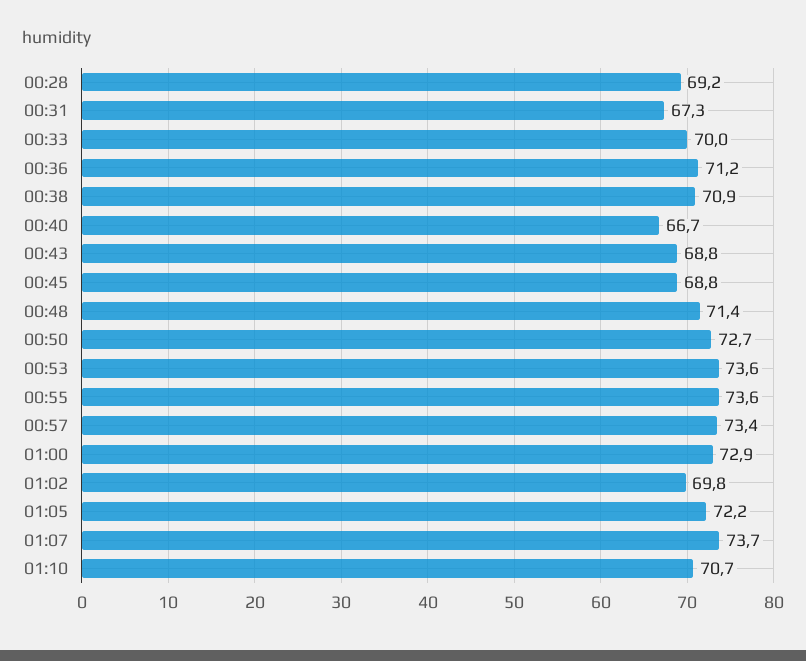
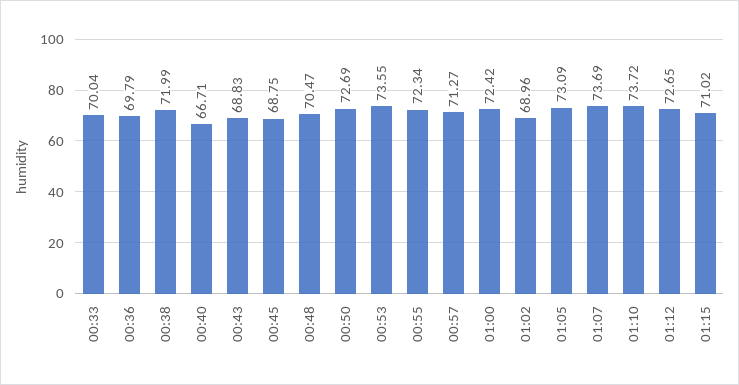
00:28: 69.2 -> none
00:31: 67.3 -> none
00:36: 71.2 -> 69.79
00:38: 70.9 -> 71.99
00:48: 71.4 -> 70.47
00:55: 73.6 -> 72.34
00:57: 73.4 -> 71.27
01:00: 72.9 -> 72.42
01:02: 69.8 -> 68.96
01:05: 72.2 -> 73.09
01:10: 70.7 -> 73.72
01:12: none -> 72.65
01:15: none -> 71.02

